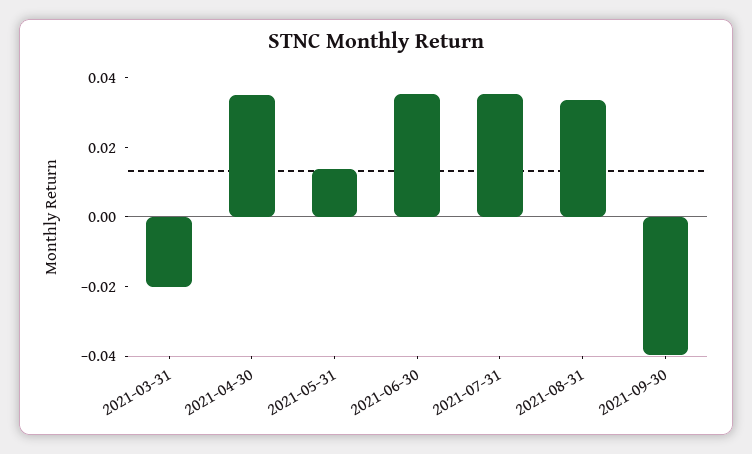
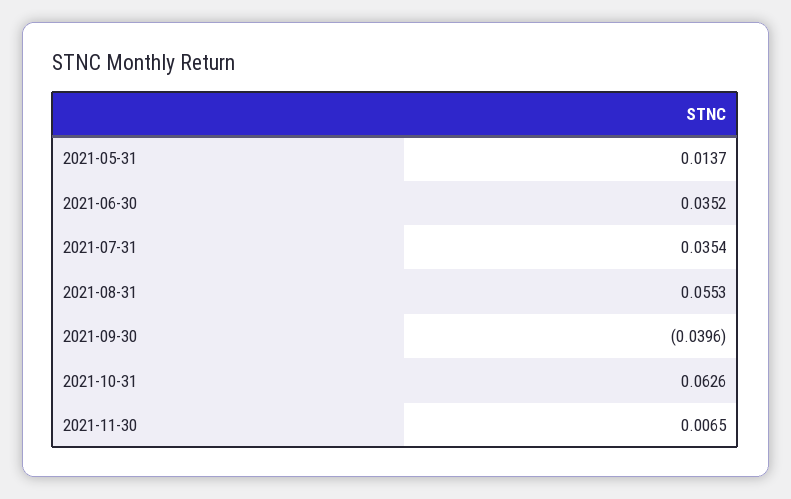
2021-03-31: -0.02 -> none
2021-04-30: 0.035 -> none
2021-08-31: 0.035 -> 0.0553
2021-10-31: none -> 0.0626
2021-11-30: none -> 0.0065

